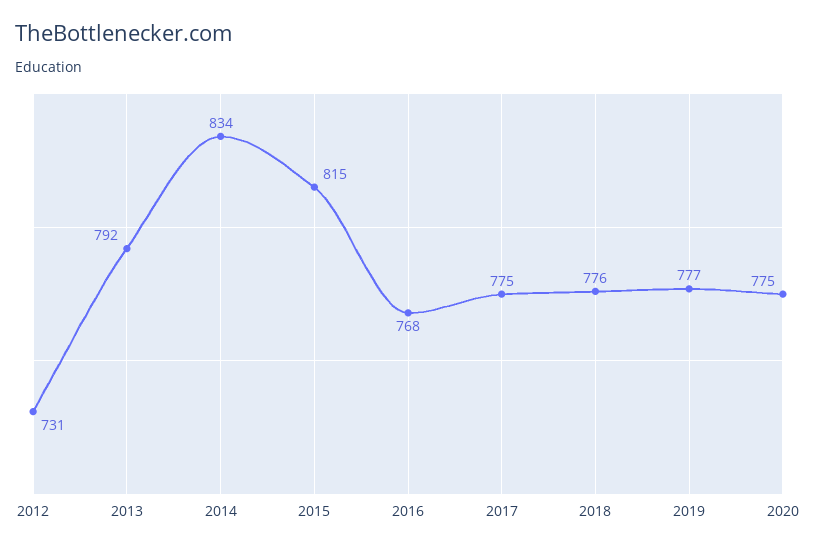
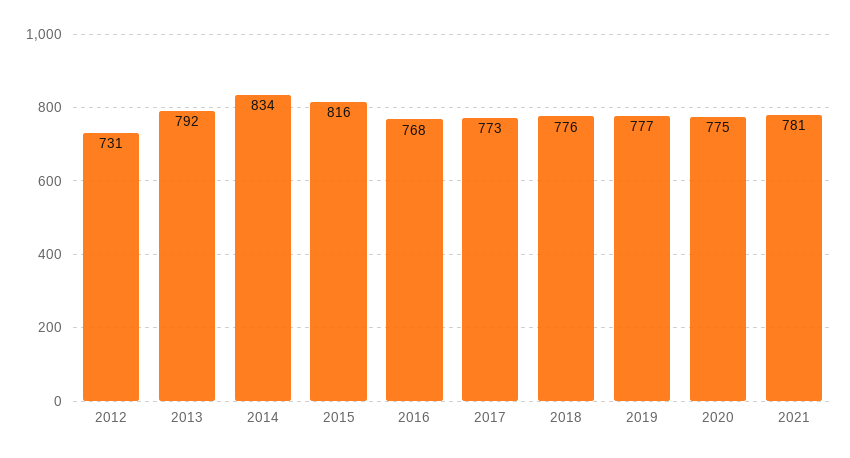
2015: 815 -> 816
2017: 775 -> 773
2021: none -> 781

